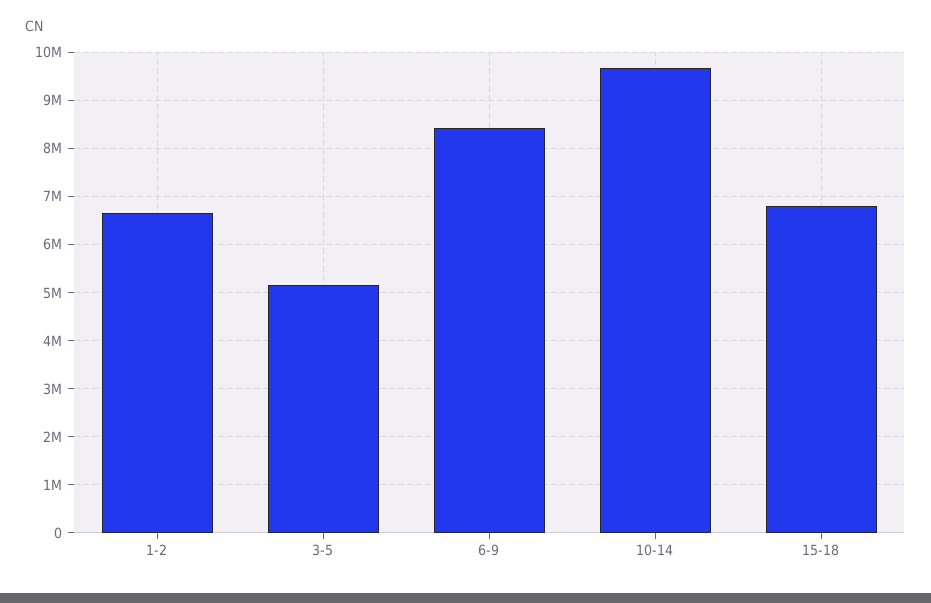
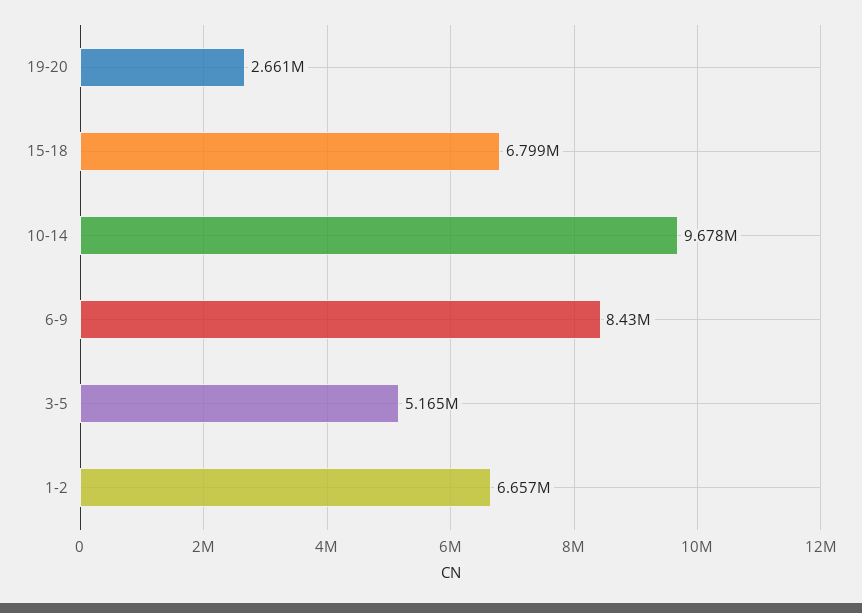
19-20: none -> 2661000

